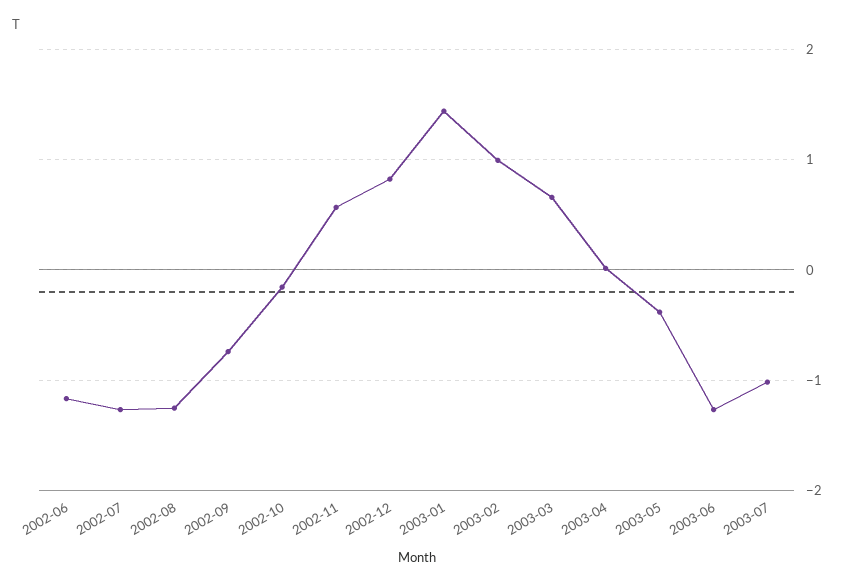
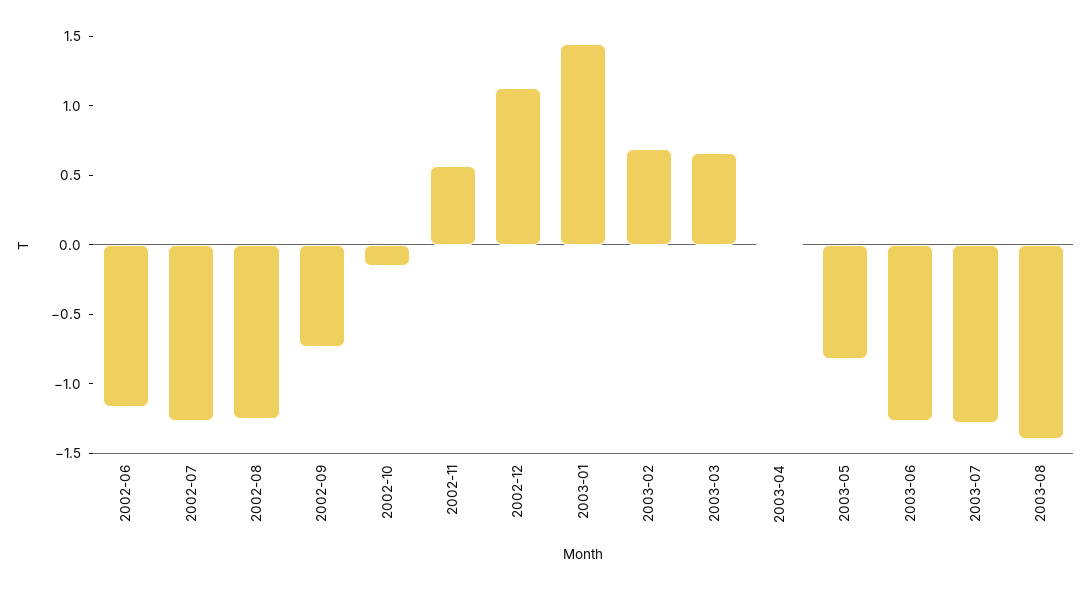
2002-12: 0.8 -> 1.1
2003-02: 1 -> 0.7
2003-05: -0.4 -> -0.8
2003-07: -1 -> -1.3
2003-08: none -> -1.4

